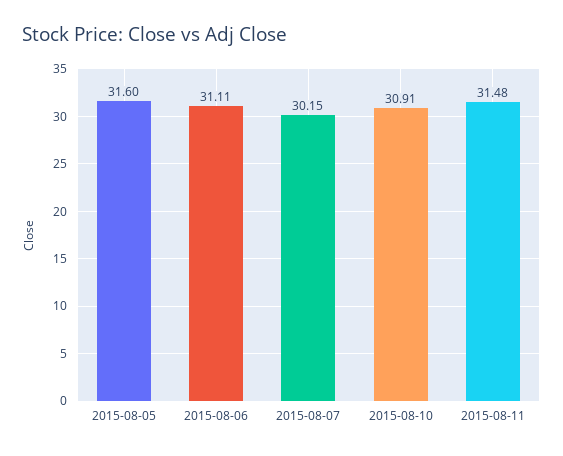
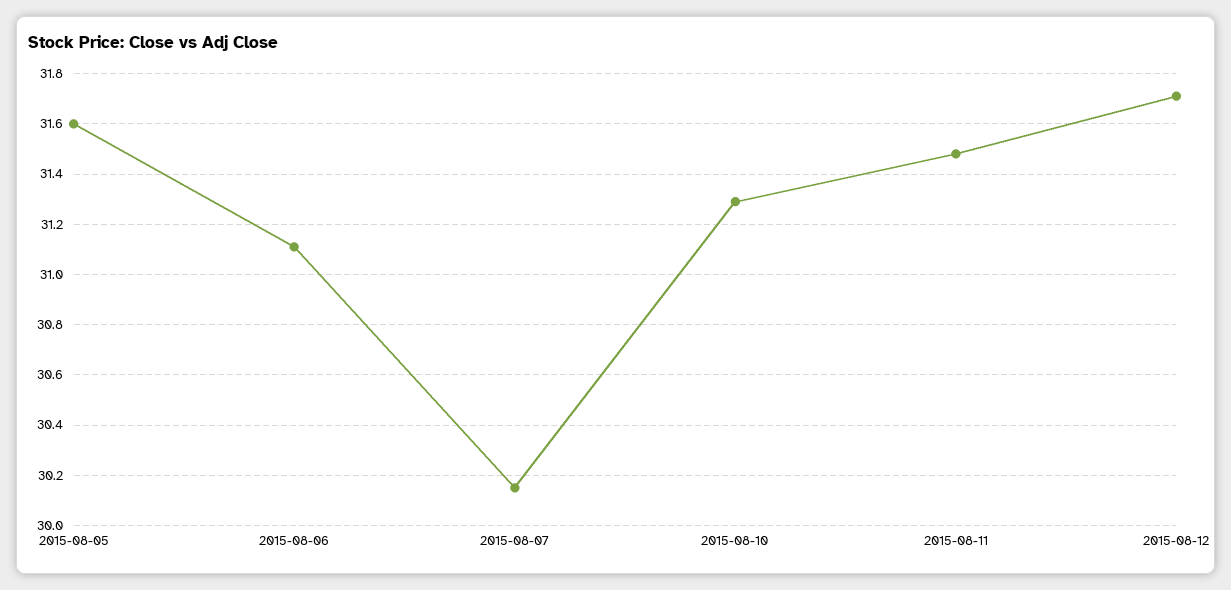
2015-08-10: 30.91 -> 31.3
2015-08-12: none -> 31.7

